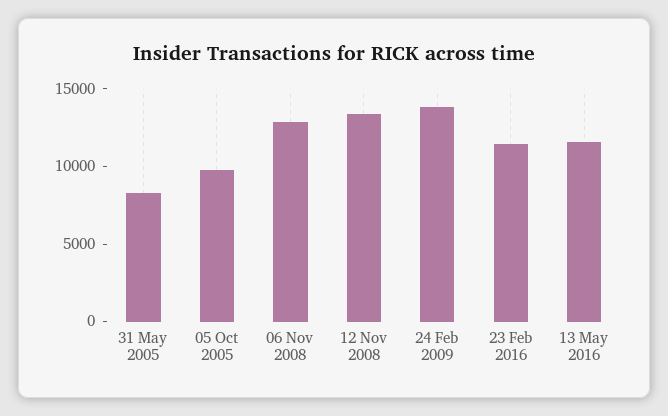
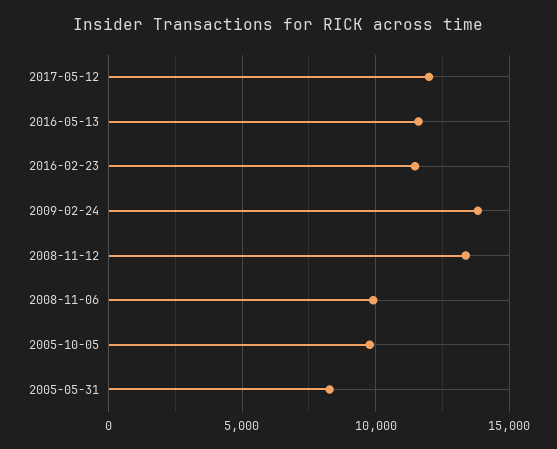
06 Nov 2008: 13000 -> 10000
2017-05-12: none -> 12000

